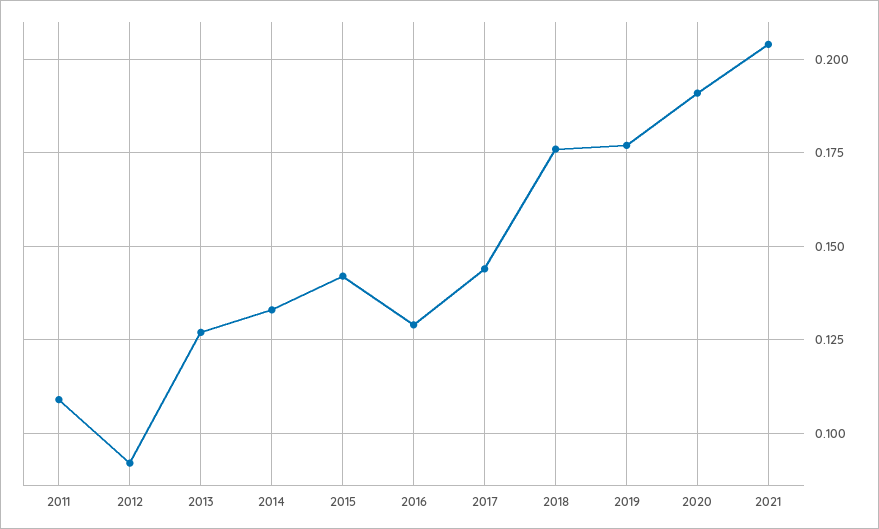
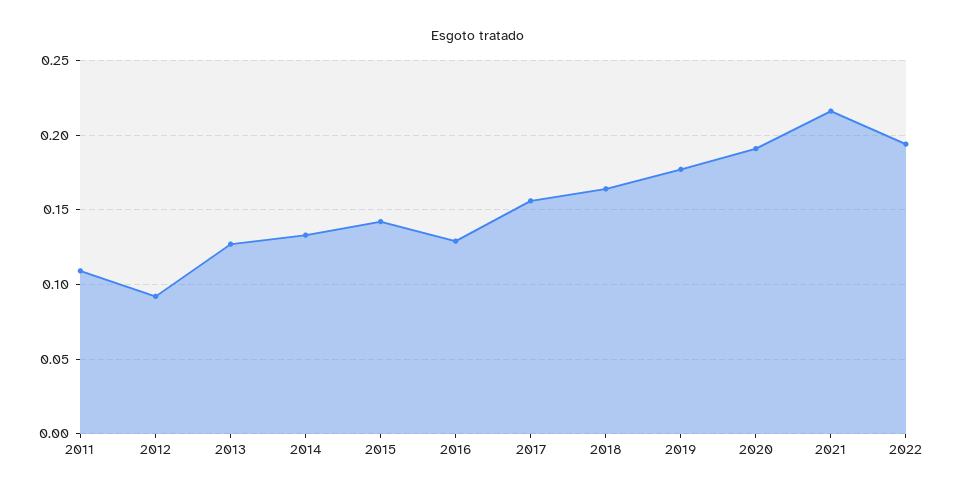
2017: 0.145 -> 0.155
2018: 0.175 -> 0.165
2021: 0.205 -> 0.215
2022: none -> 0.195

